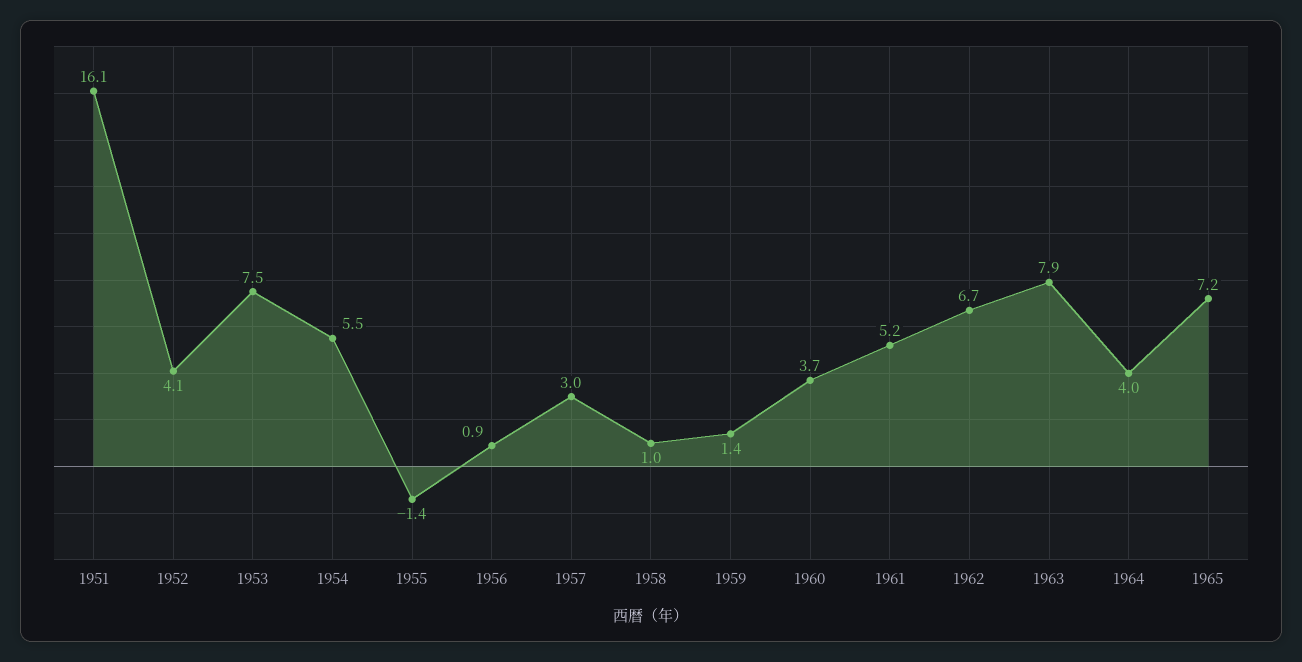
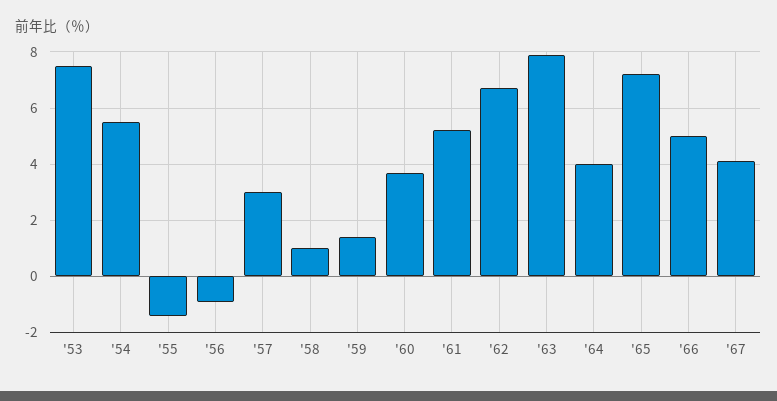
1951: 16.1 -> none
1952: 4.1 -> none
1956: 0.9 -> -1
'66: none -> 5
'67: none -> 4

